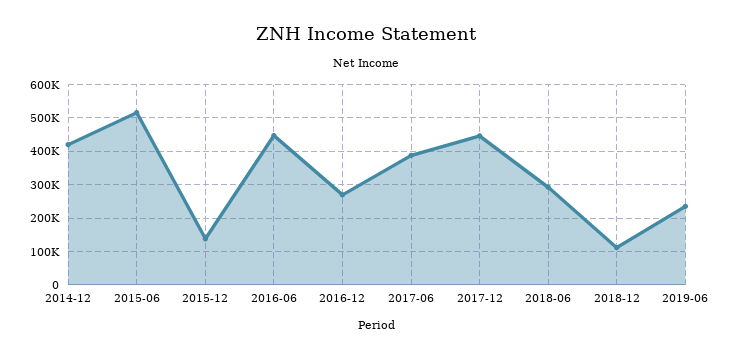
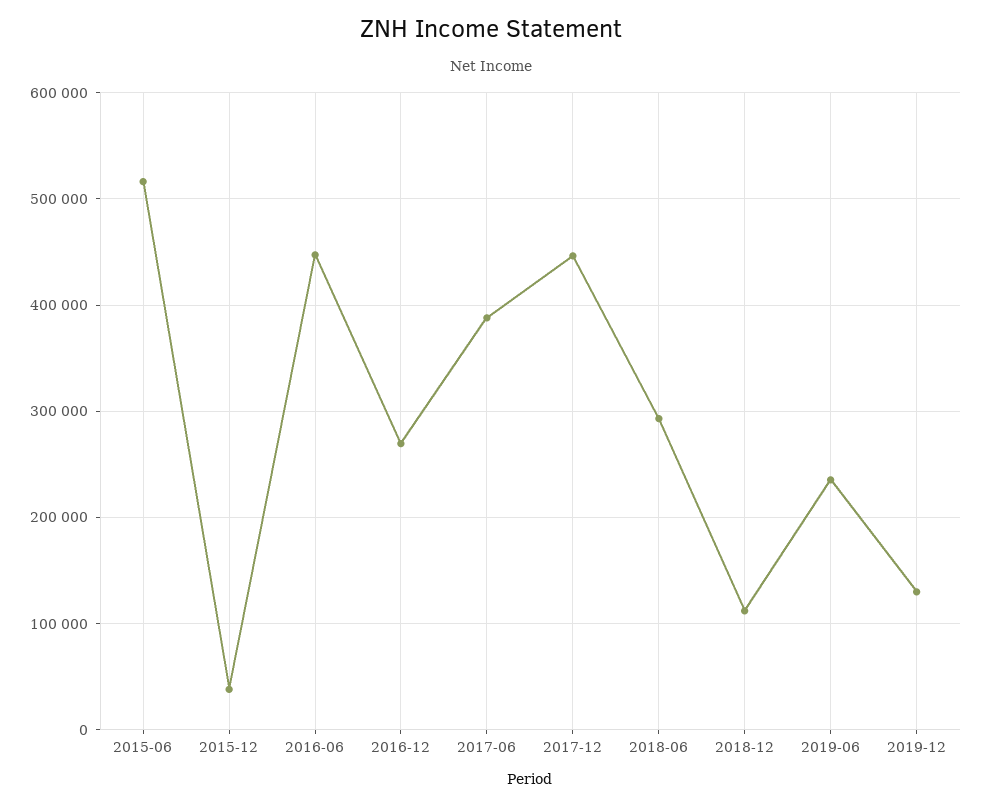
2014-12: 420000 -> none
2015-12: 140000 -> 40000
2019-12: none -> 130000

